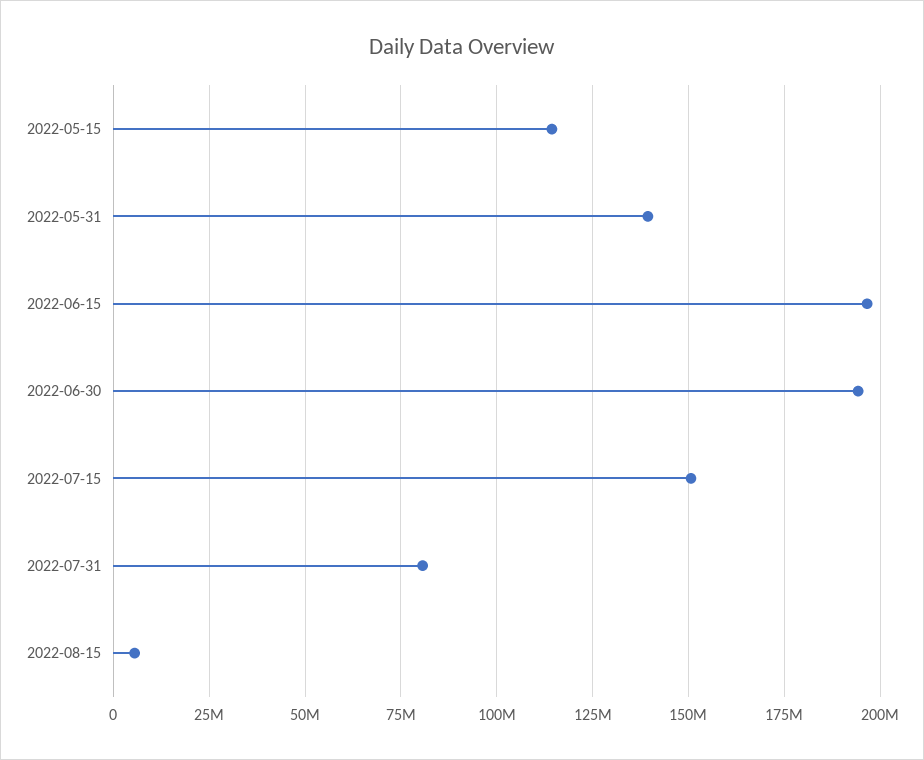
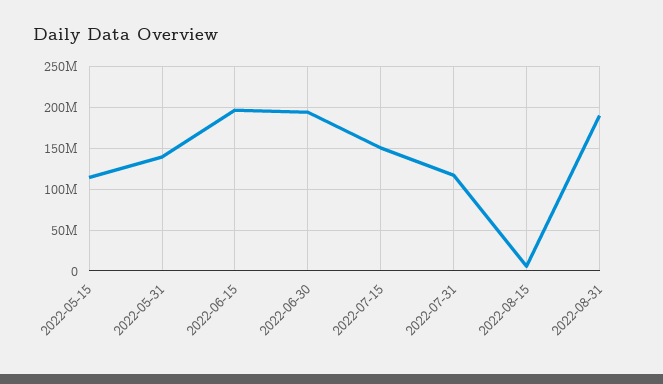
2022-07-31: 80000000 -> 120000000
2022-08-31: none -> 190000000

